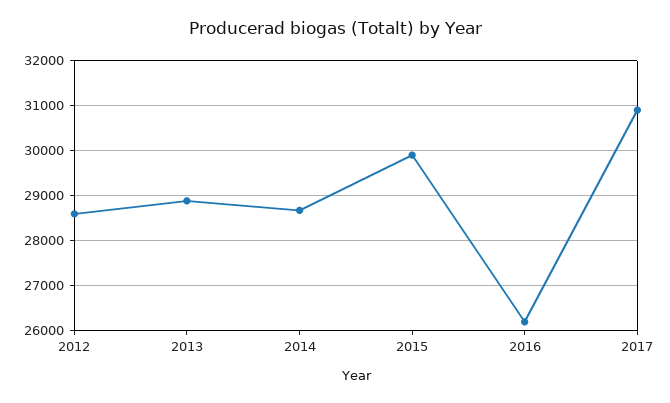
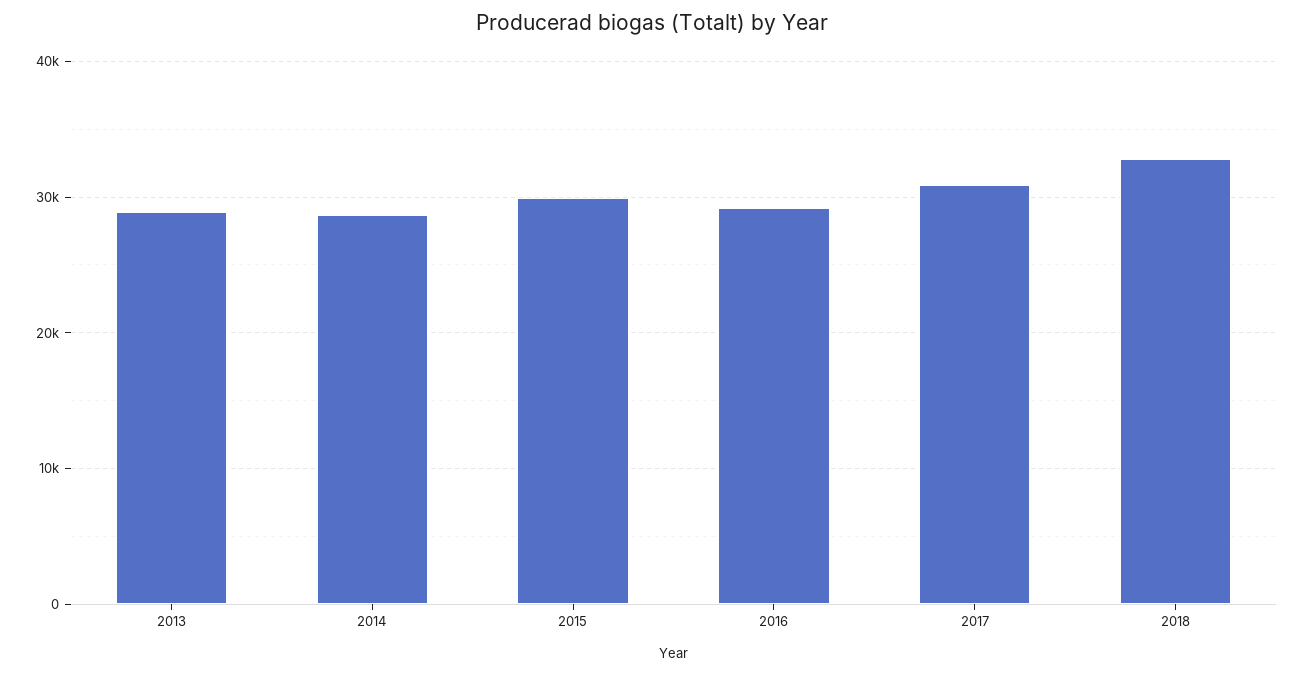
2012: 28600 -> none
2016: 26200 -> 29000
2018: none -> 33000

